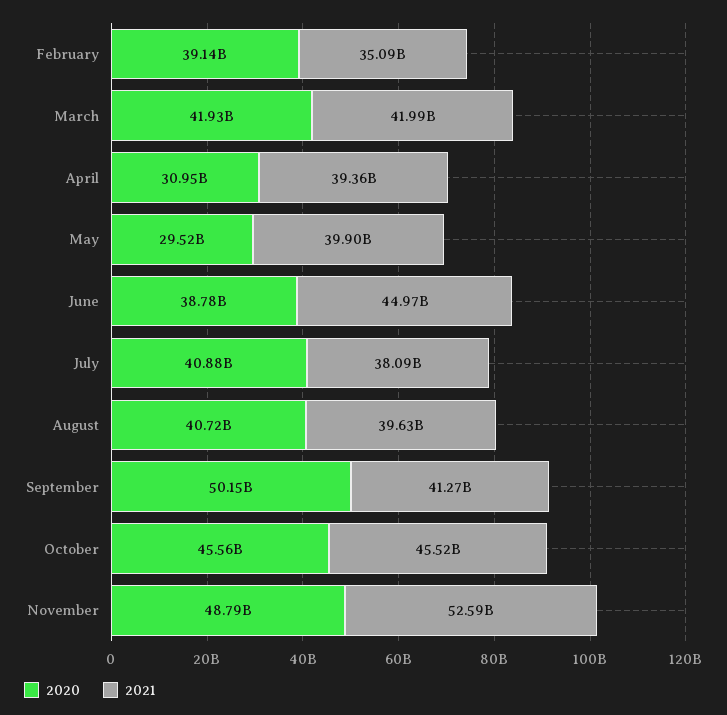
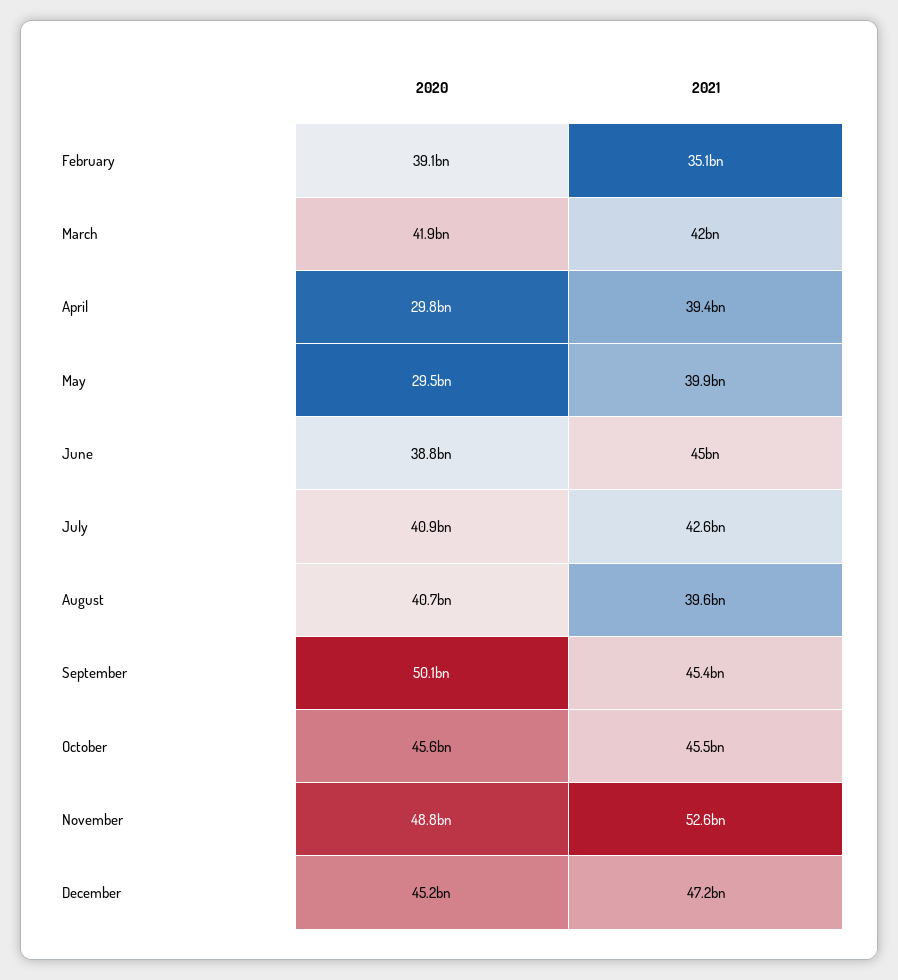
2020, April: 30950000000 -> 29800000000
2021, July: 38090000000 -> 42600000000
2021, September: 41270000000 -> 45400000000
2020, December: none -> 45200000000
2021, December: none -> 47200000000

